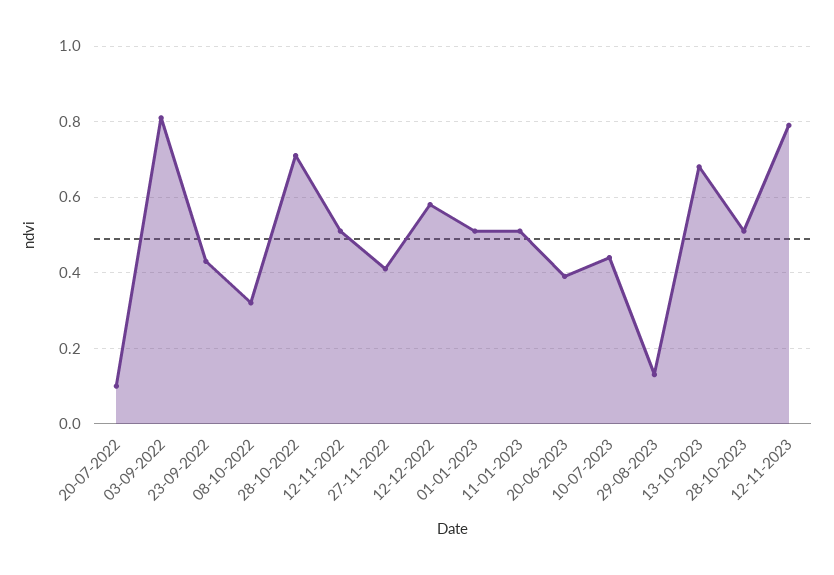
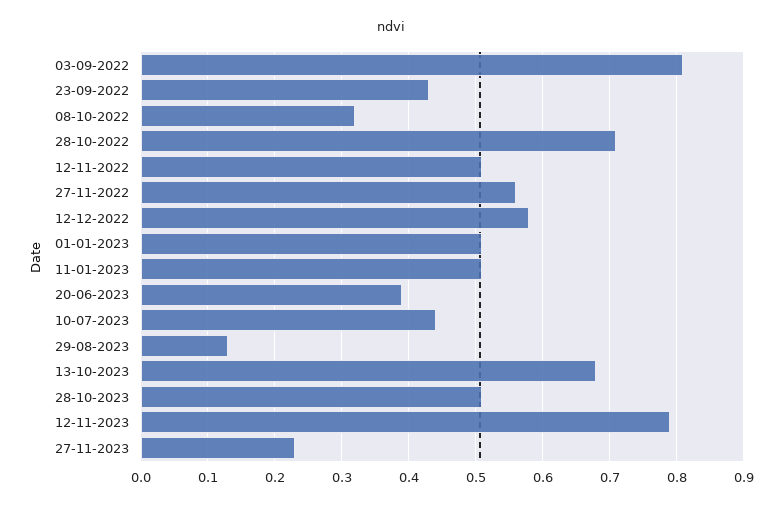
20-07-2022: 0.1 -> none
27-11-2022: 0.4 -> 0.56
27-11-2023: none -> 0.23

